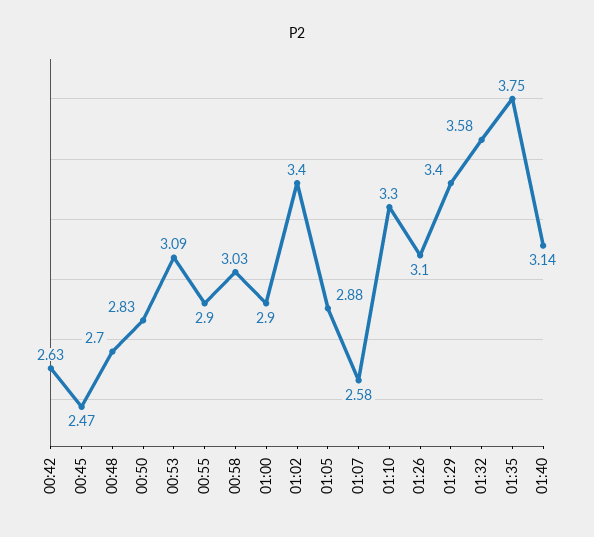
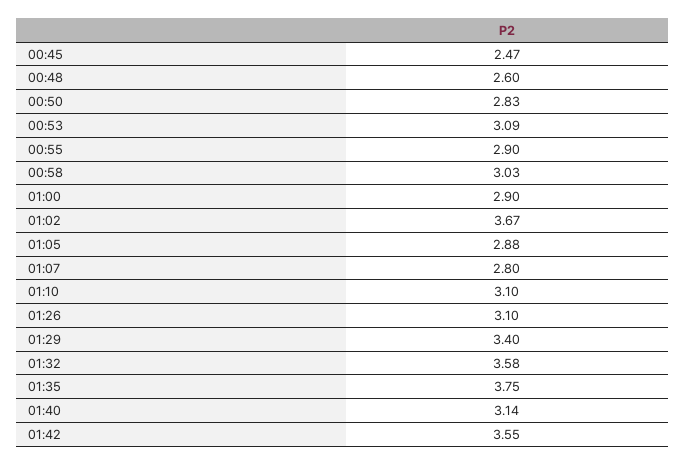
00:42: 2.63 -> none
00:48: 2.7 -> 2.6
01:02: 3.4 -> 3.67
01:07: 2.58 -> 2.8
01:10: 3.3 -> 3.1
01:42: none -> 3.55

